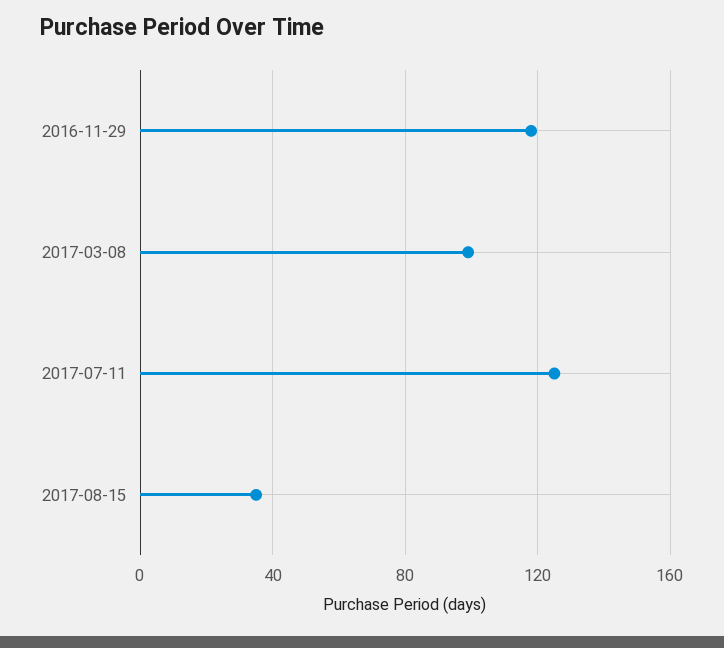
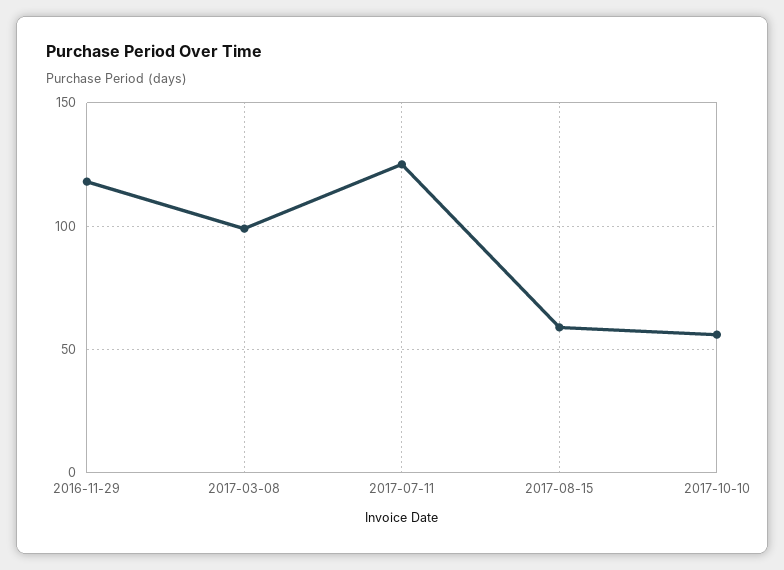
2017-08-15: 35 -> 60
2017-10-10: none -> 55

